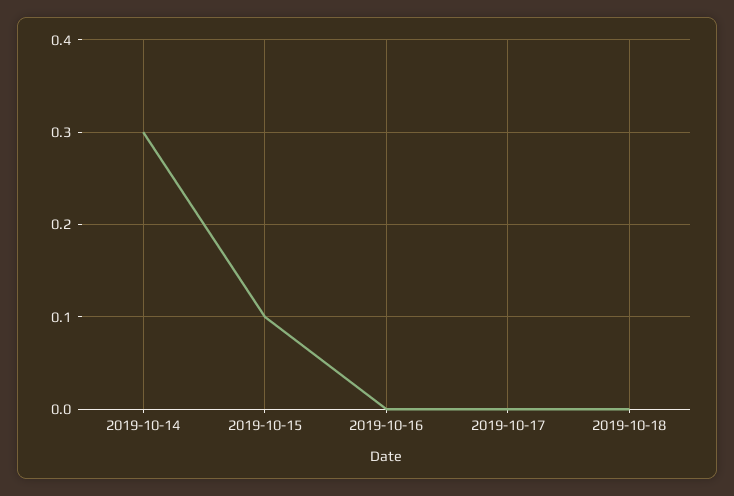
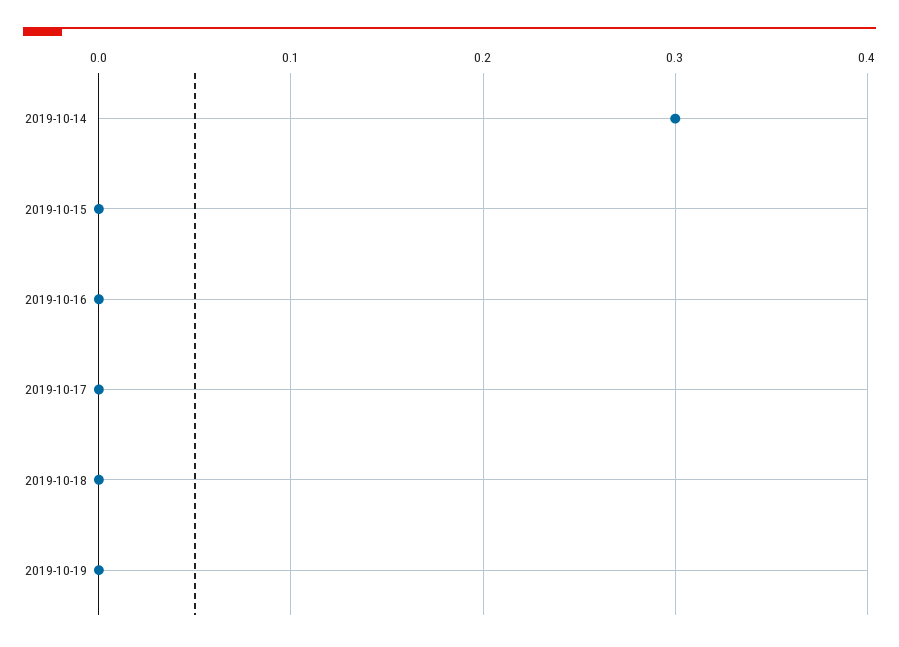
2019-10-15: 0.1 -> 0
2019-10-19: none -> 0

